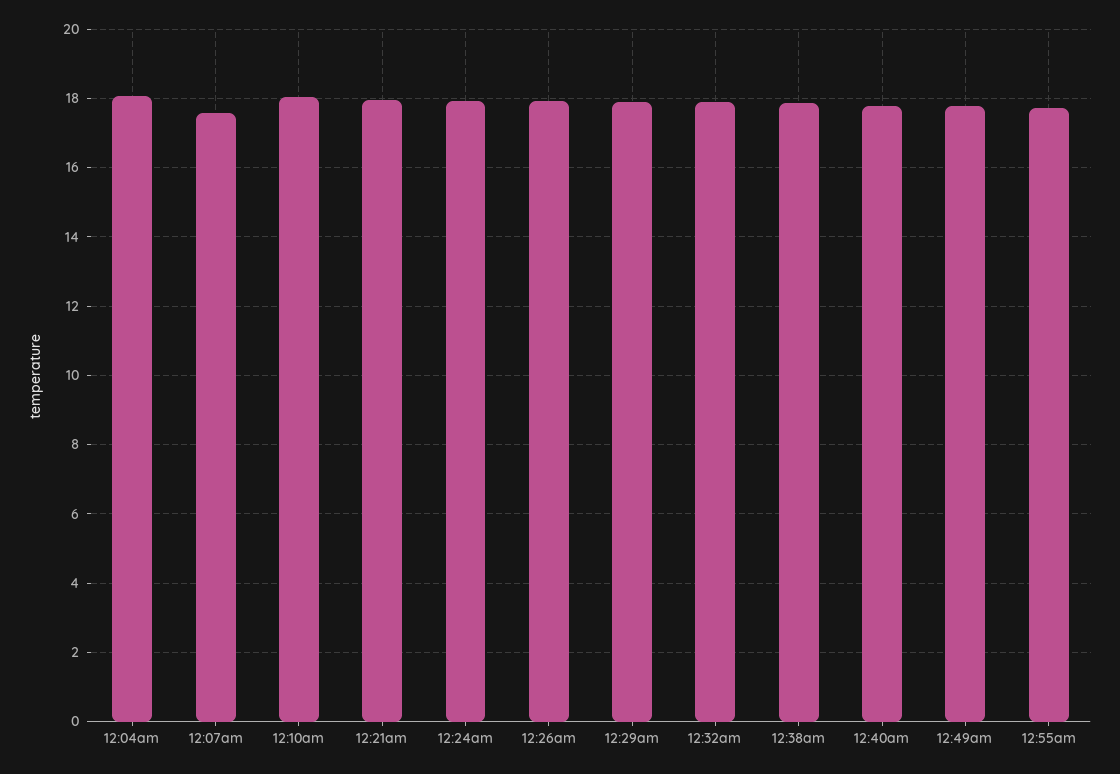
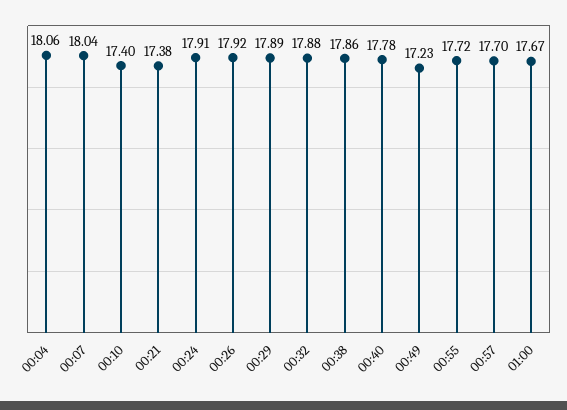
12:07am: 17.6 -> 18.04
12:10am: 18 -> 17.4
12:21am: 18 -> 17.38
12:49am: 17.8 -> 17.23
00:57: none -> 17.7
01:00: none -> 17.67

